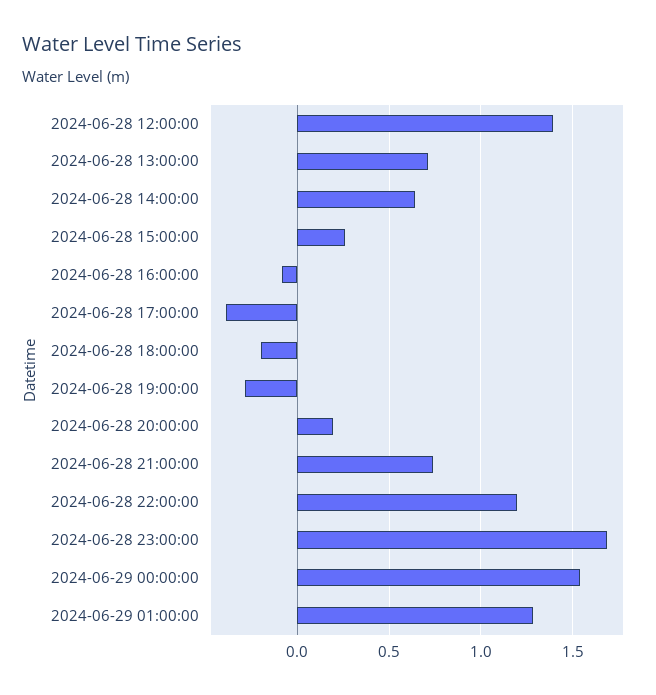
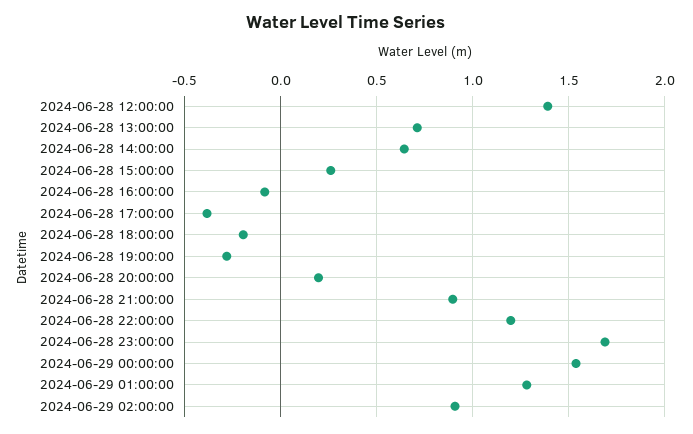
2024-06-28 21:00:00: 0.75 -> 0.9
2024-06-29 02:00:00: none -> 0.9

